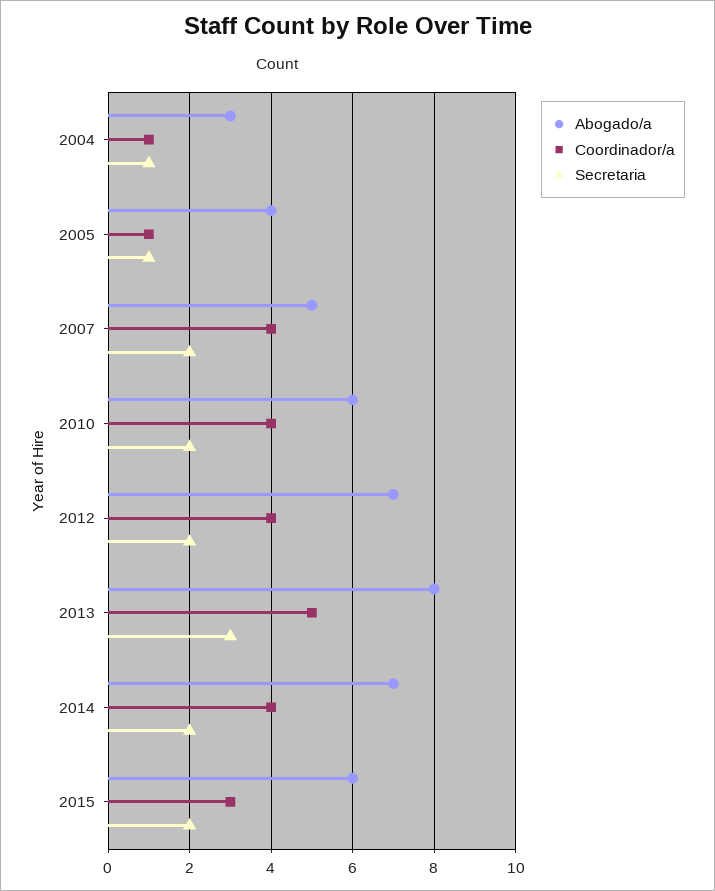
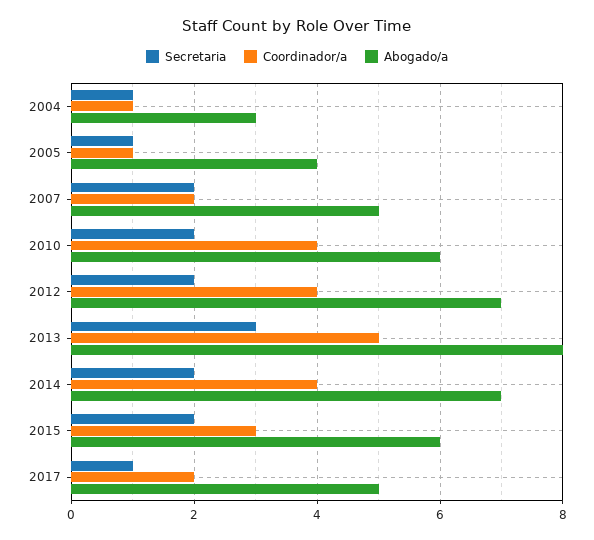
Coordinador/a, 2007: 4 -> 2
Secretaria, 2017: none -> 1
Coordinador/a, 2017: none -> 2
Abogado/a, 2017: none -> 5

